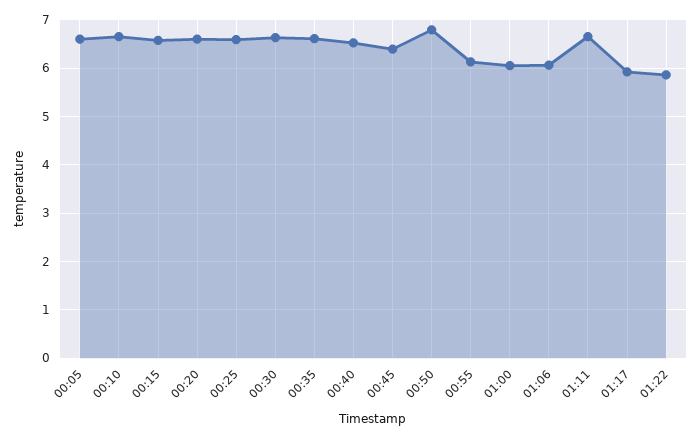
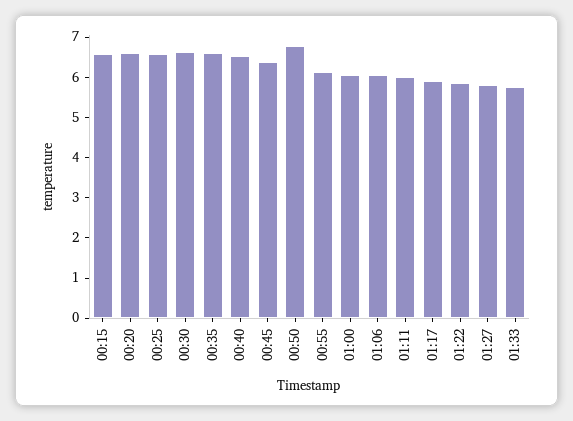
00:05: 6.6 -> none
00:10: 6.6 -> none
01:11: 6.6 -> 6
01:27: none -> 5.8
01:33: none -> 5.8

